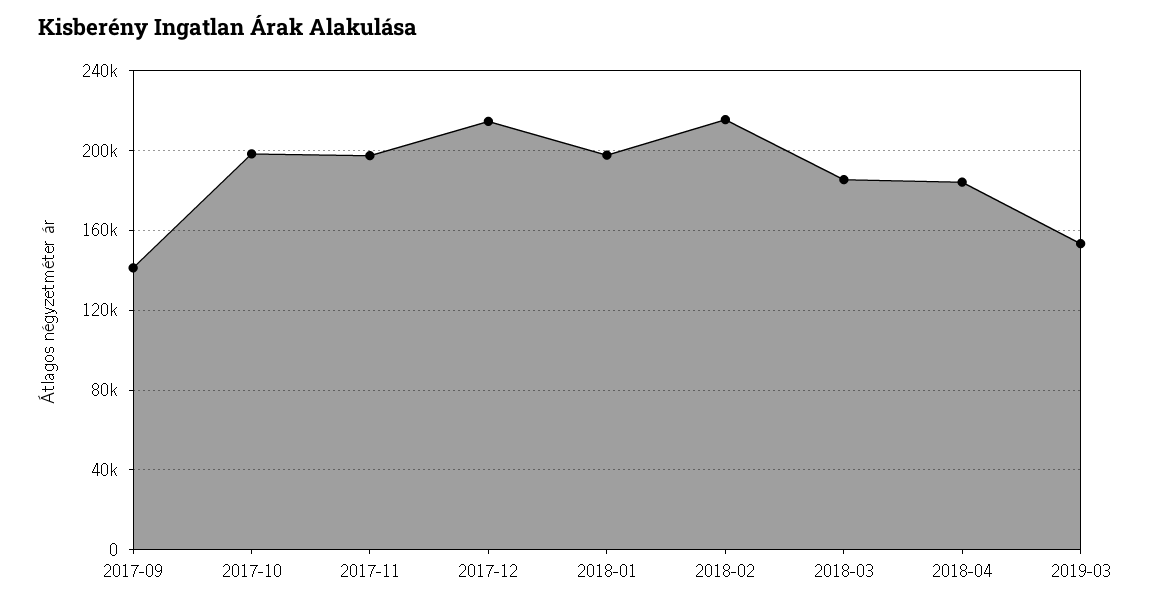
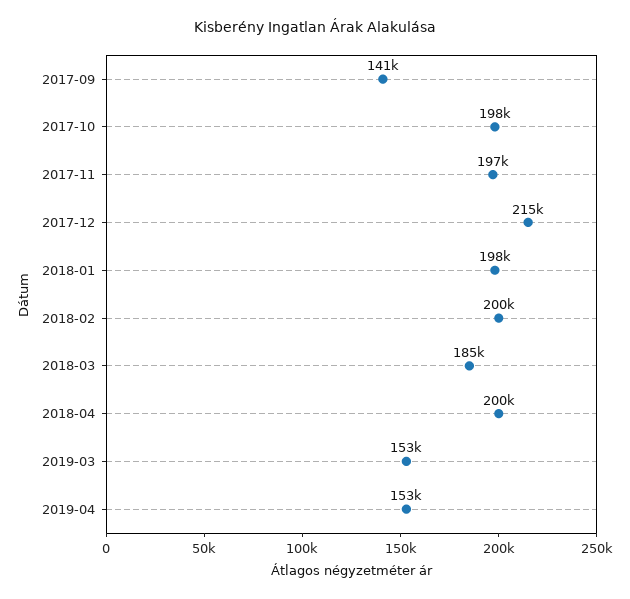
2018-02: 215000 -> 200000
2018-04: 185000 -> 200000
2019-04: none -> 153000

